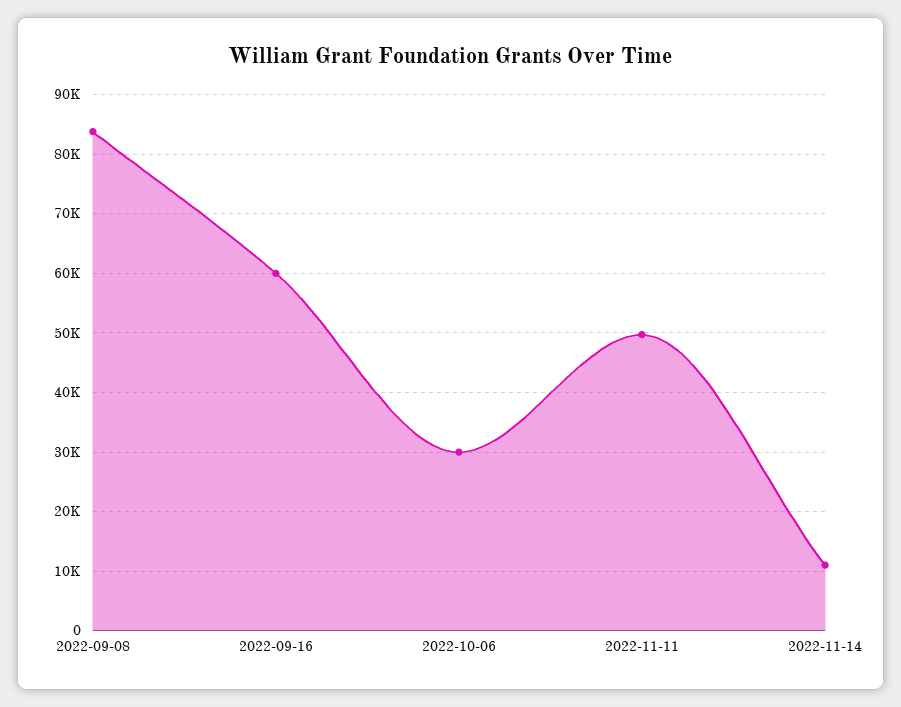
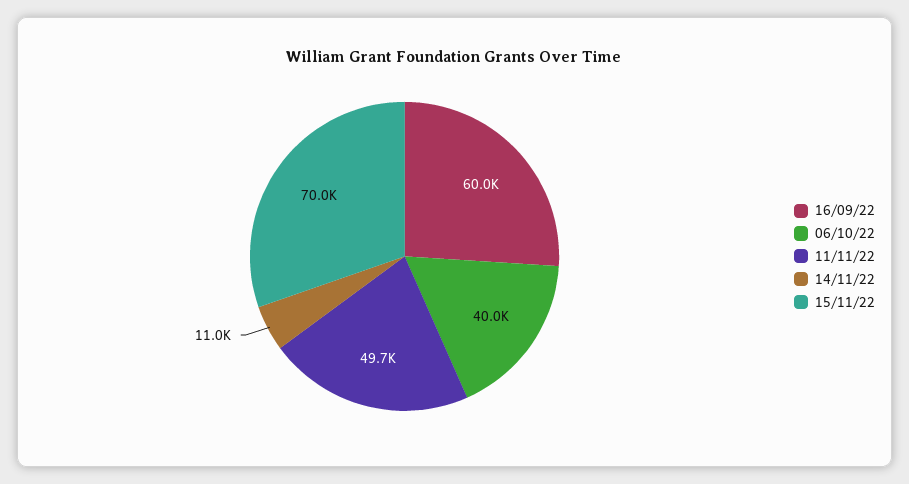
2022-09-08: 84000 -> none
2022-10-06: 30000 -> 40000
15/11/22: none -> 70000

